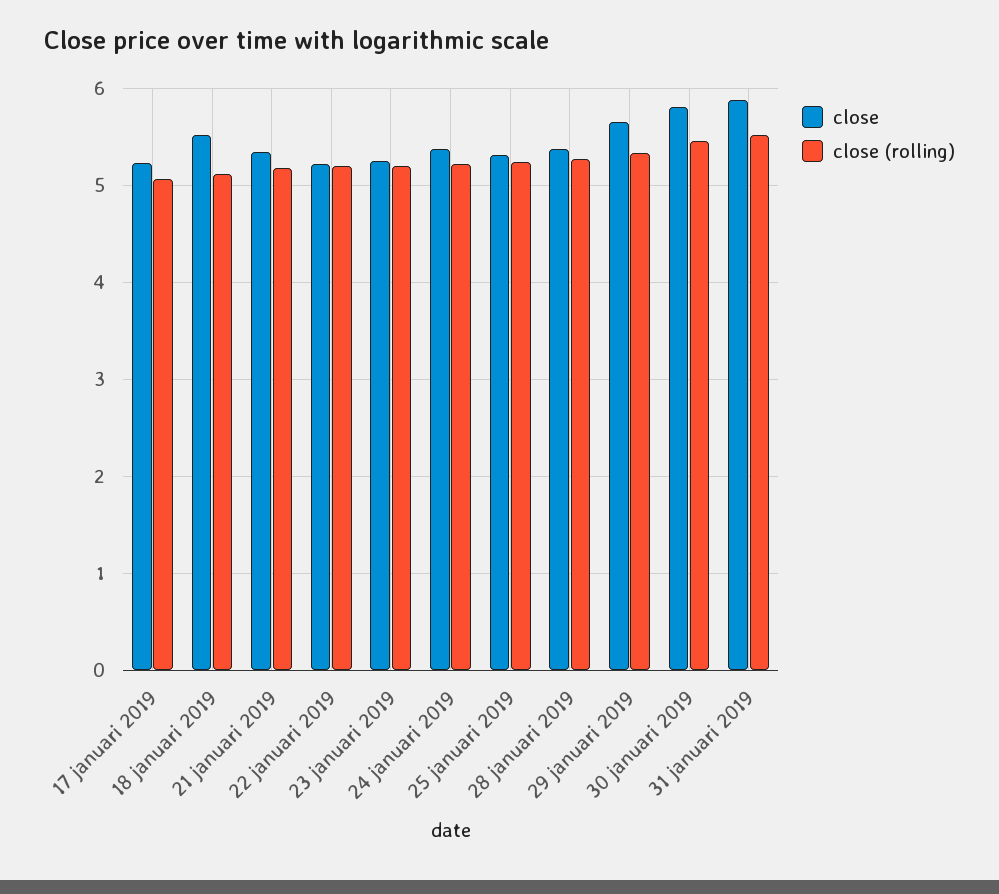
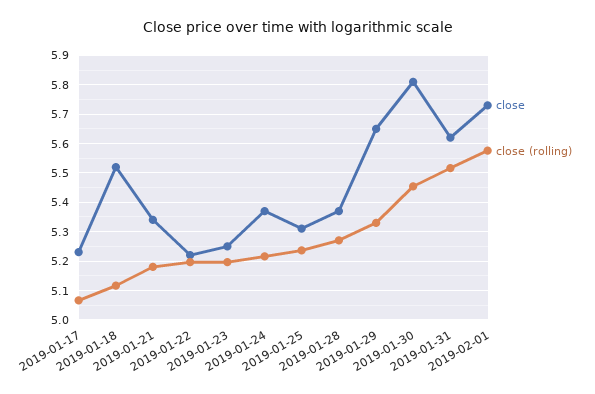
close, 31 januari 2019: 5.9 -> 5.625
close, 2019-02-01: none -> 5.725
close (rolling), 2019-02-01: none -> 5.575

